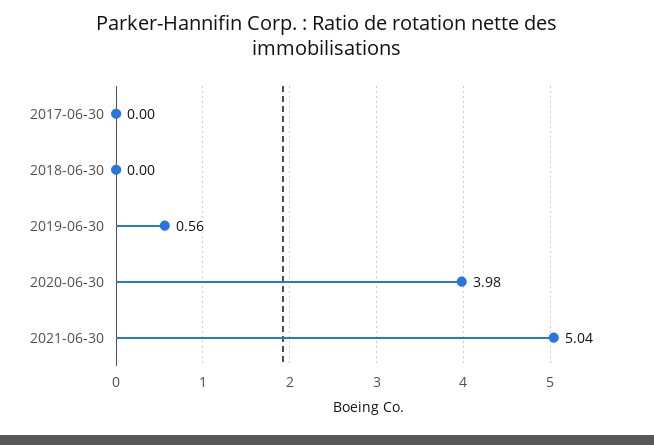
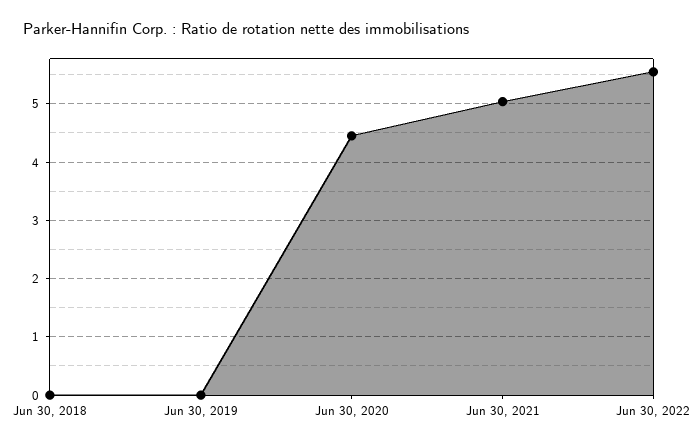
2017-06-30: 0 -> none
2019-06-30: 0.56 -> 0
2020-06-30: 3.98 -> 4.4
Jun 30, 2022: none -> 5.6

